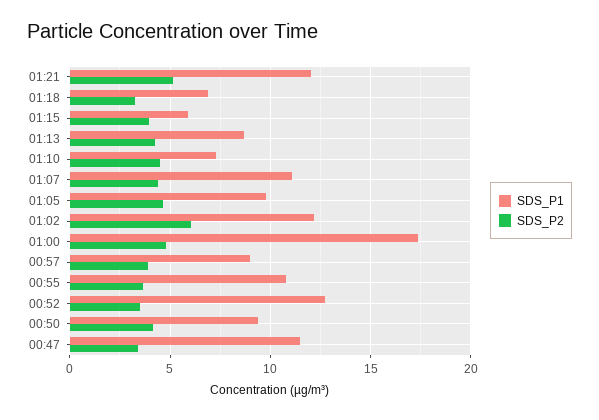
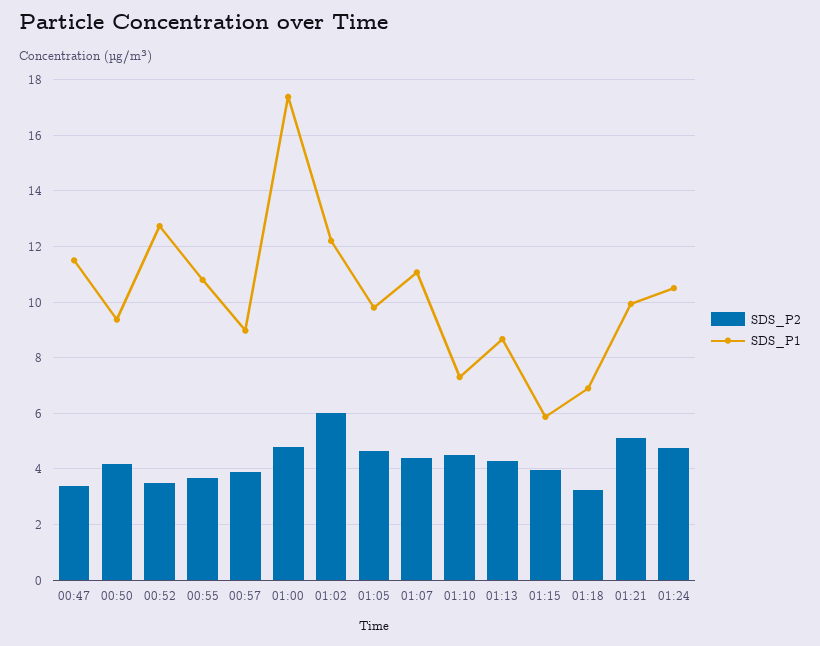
SDS_P1, 01:21: 12 -> 10
SDS_P2, 01:24: none -> 4.75
SDS_P1, 01:24: none -> 10.5

